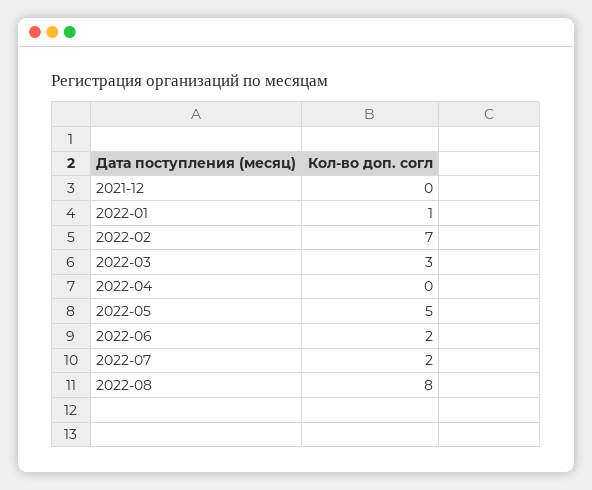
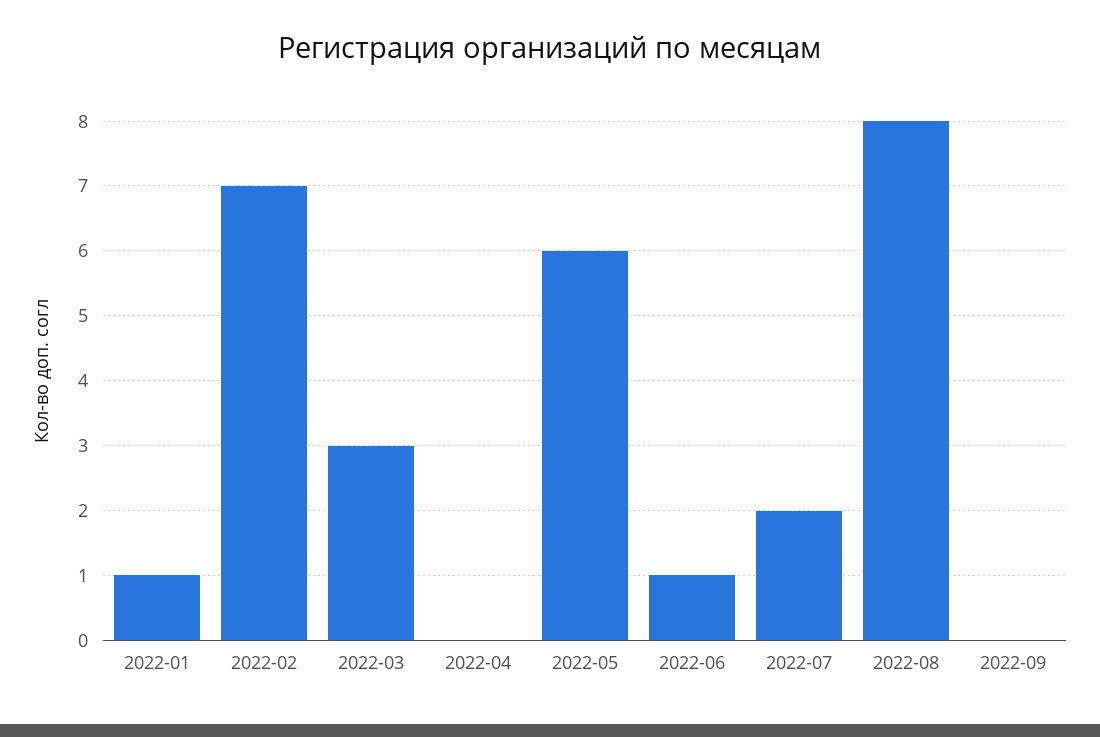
2021-12: 0 -> none
2022-05: 5 -> 6
2022-06: 2 -> 1
2022-09: none -> 0

